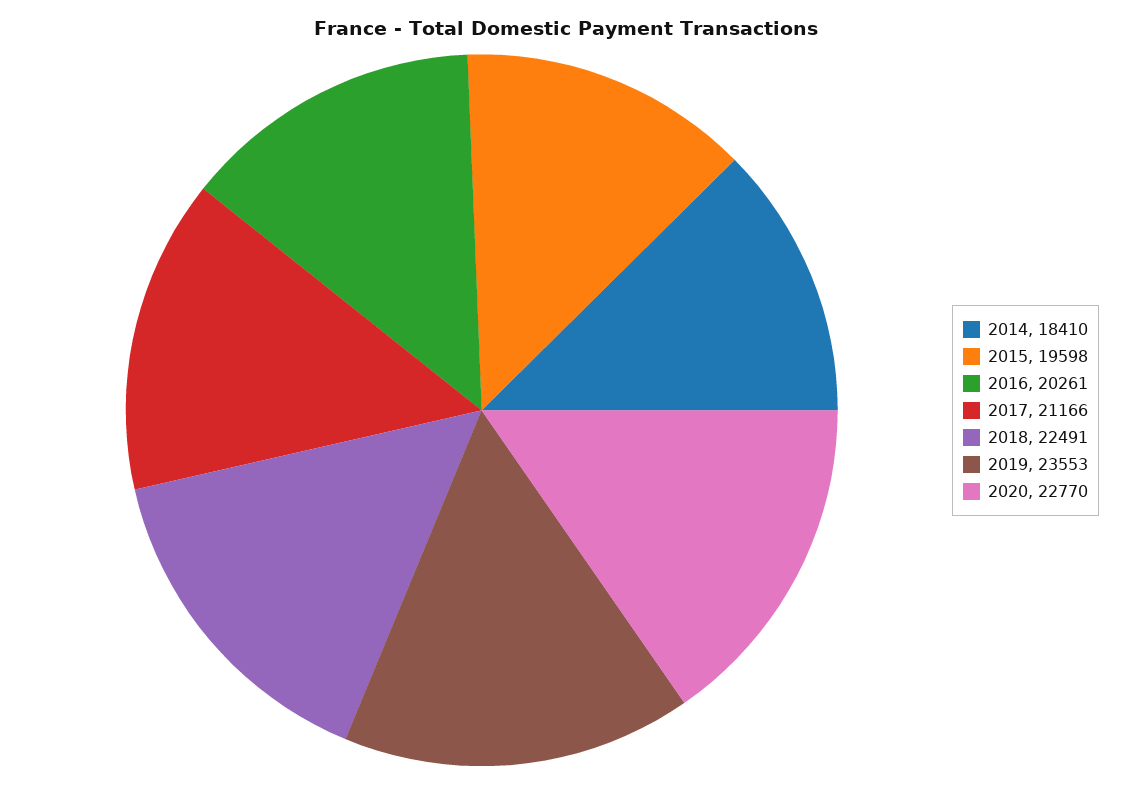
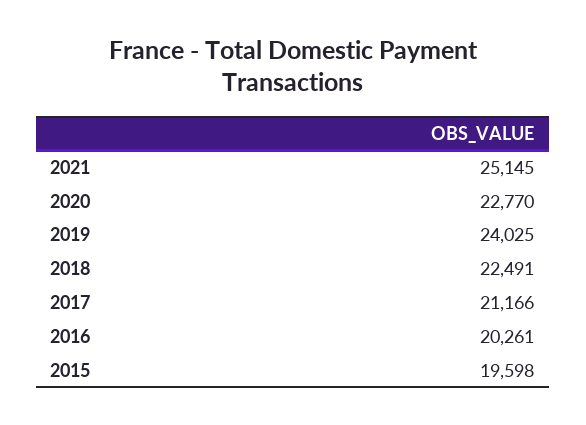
2014: 18410 -> none
2019: 23553 -> 24025
2021: none -> 25145

